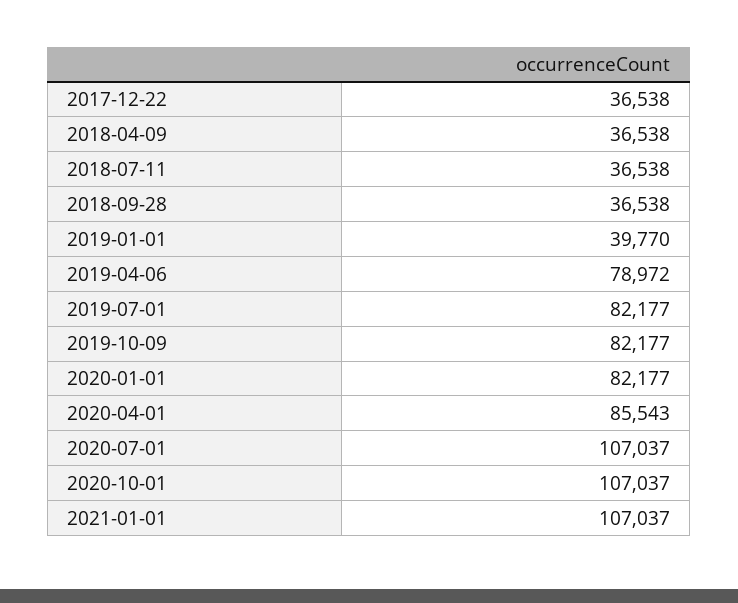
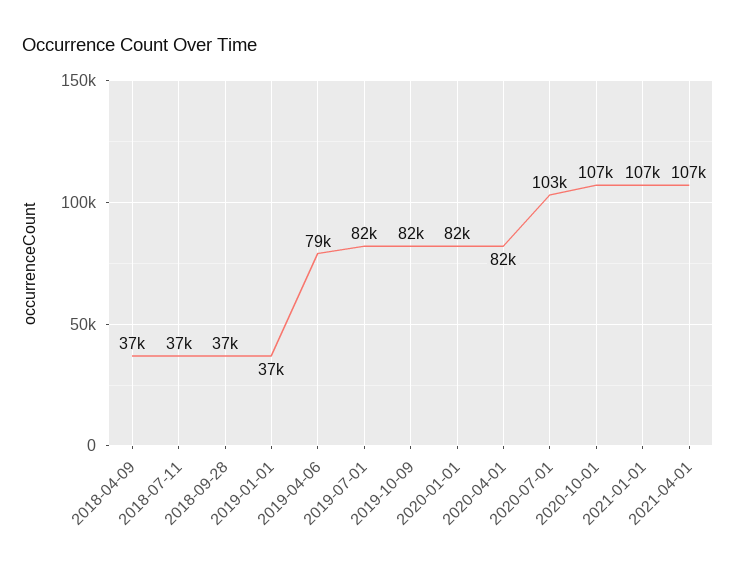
2017-12-22: 36538 -> none
2019-01-01: 39770 -> 37000
2020-04-01: 85543 -> 82000
2020-07-01: 107037 -> 103000
2021-04-01: none -> 107000

